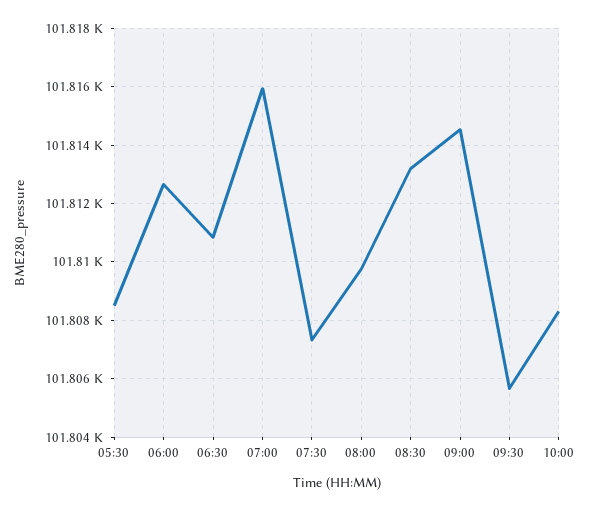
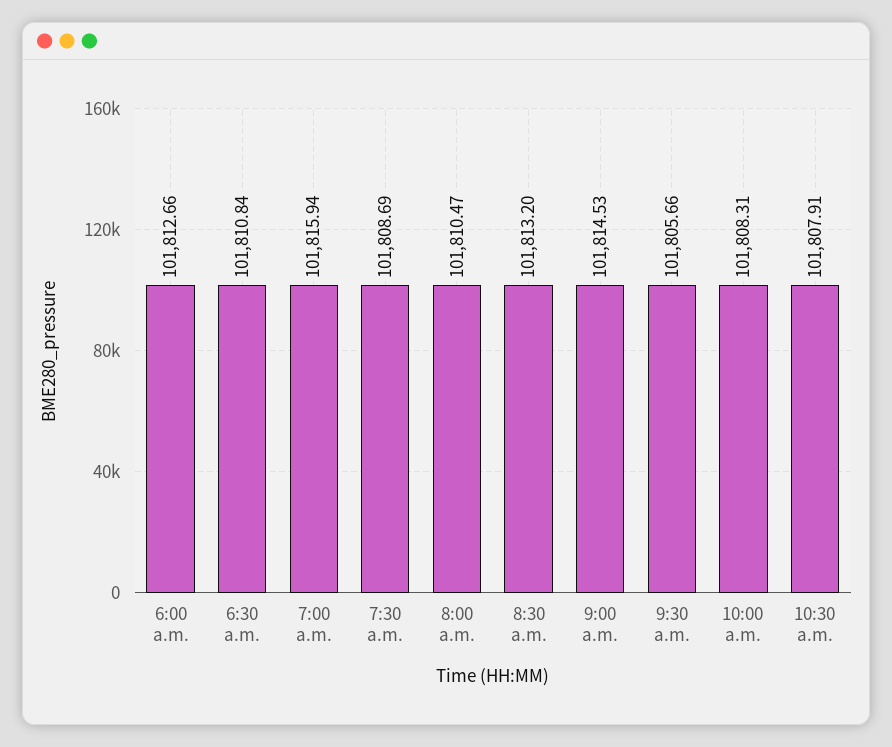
05:30: 101808.5 -> none
07:30: 101807.25 -> 101808.69
08:00: 101809.75 -> 101810.47
10:30 a.m.: none -> 101807.91

